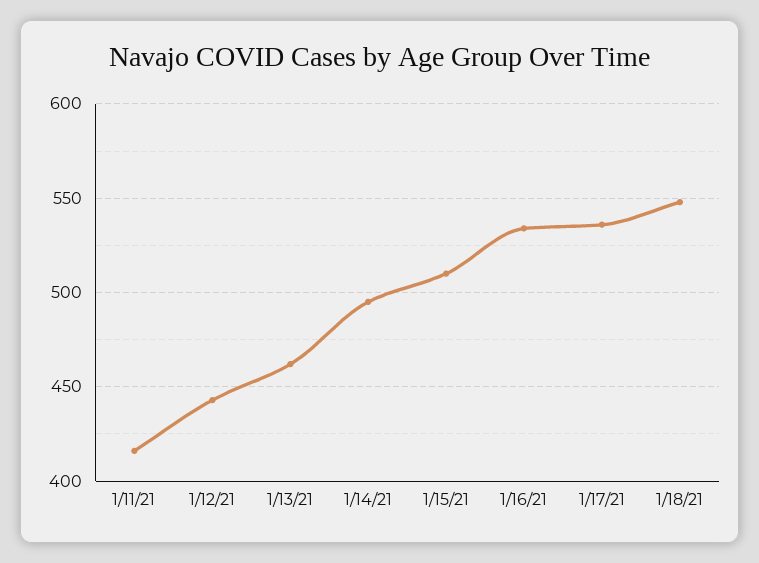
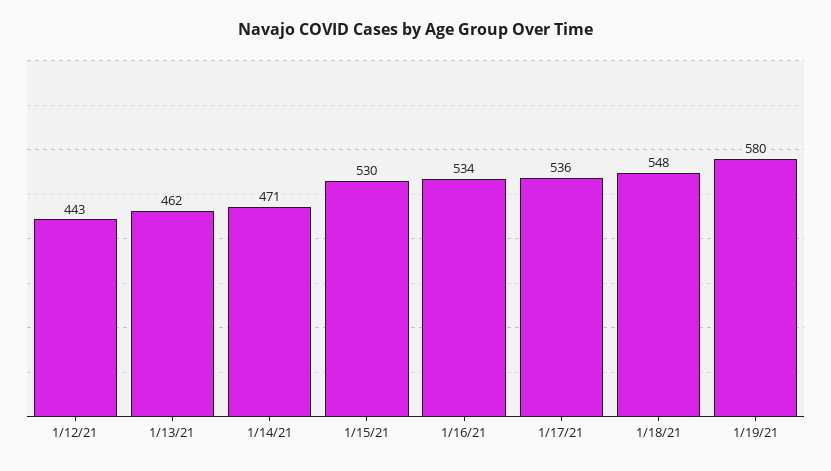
1/11/21: 415 -> none
1/14/21: 495 -> 471
1/15/21: 510 -> 530
1/19/21: none -> 580

